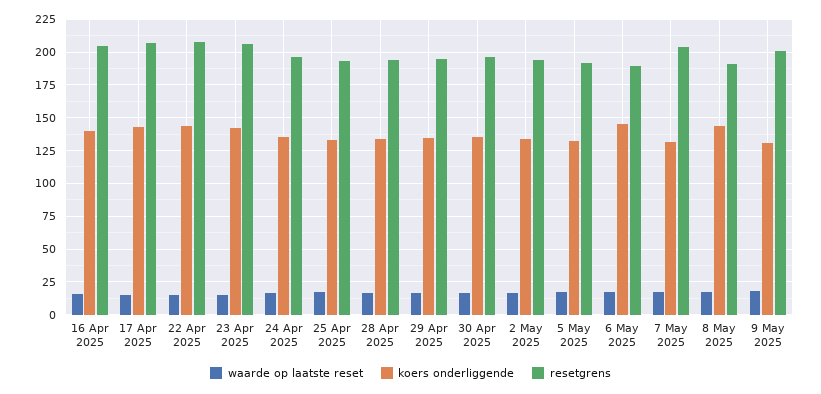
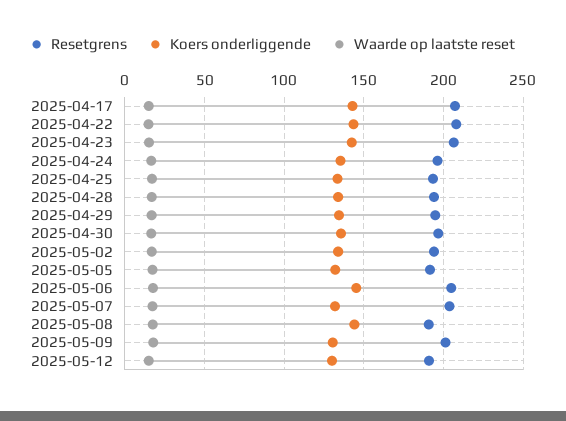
waarde op laatste reset, 16 Apr 2025: 15 -> none
koers onderliggende, 16 Apr 2025: 140 -> none
resetgrens, 16 Apr 2025: 205 -> none
resetgrens, 6 May 2025: 190 -> 205
resetgrens, 2025-05-12: none -> 190
koers onderliggende, 2025-05-12: none -> 130
waarde op laatste reset, 2025-05-12: none -> 15

